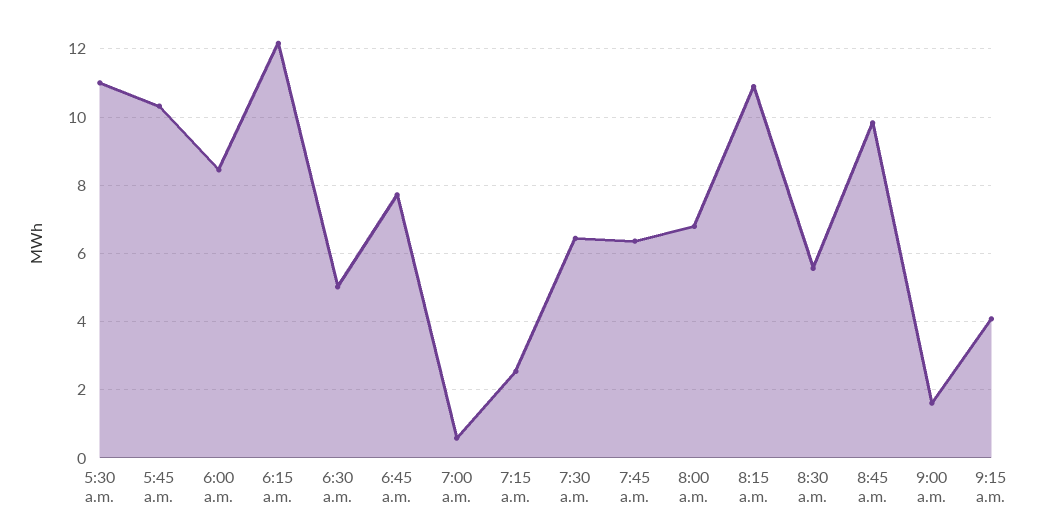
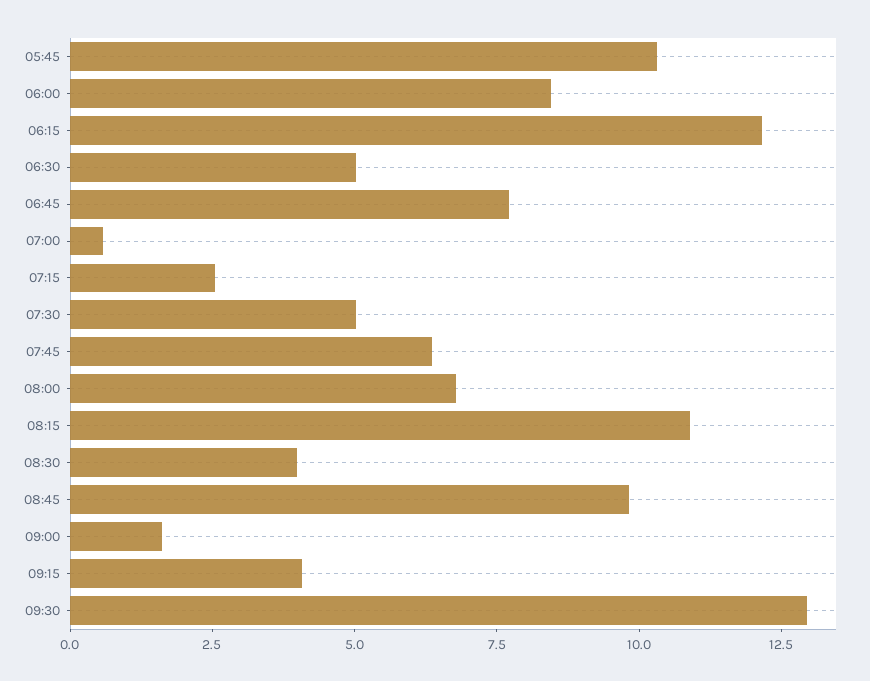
5:30 a.m.: 11 -> none
7:30 a.m.: 6.4 -> 5
8:30 a.m.: 5.6 -> 4
09:30: none -> 13

